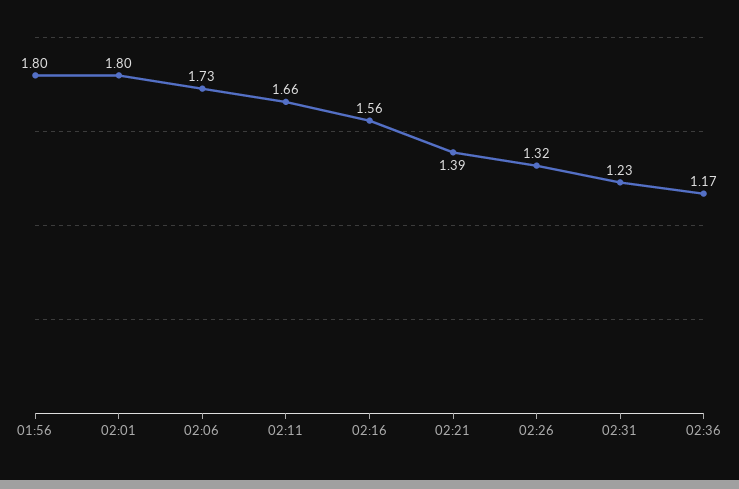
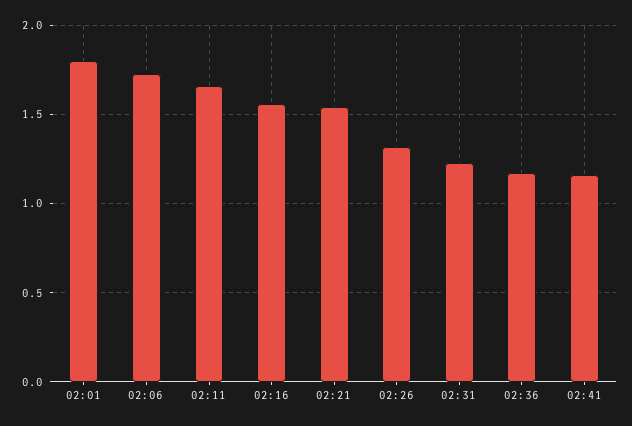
01:56: 1.8 -> none
02:21: 1.39 -> 1.55
02:41: none -> 1.15

